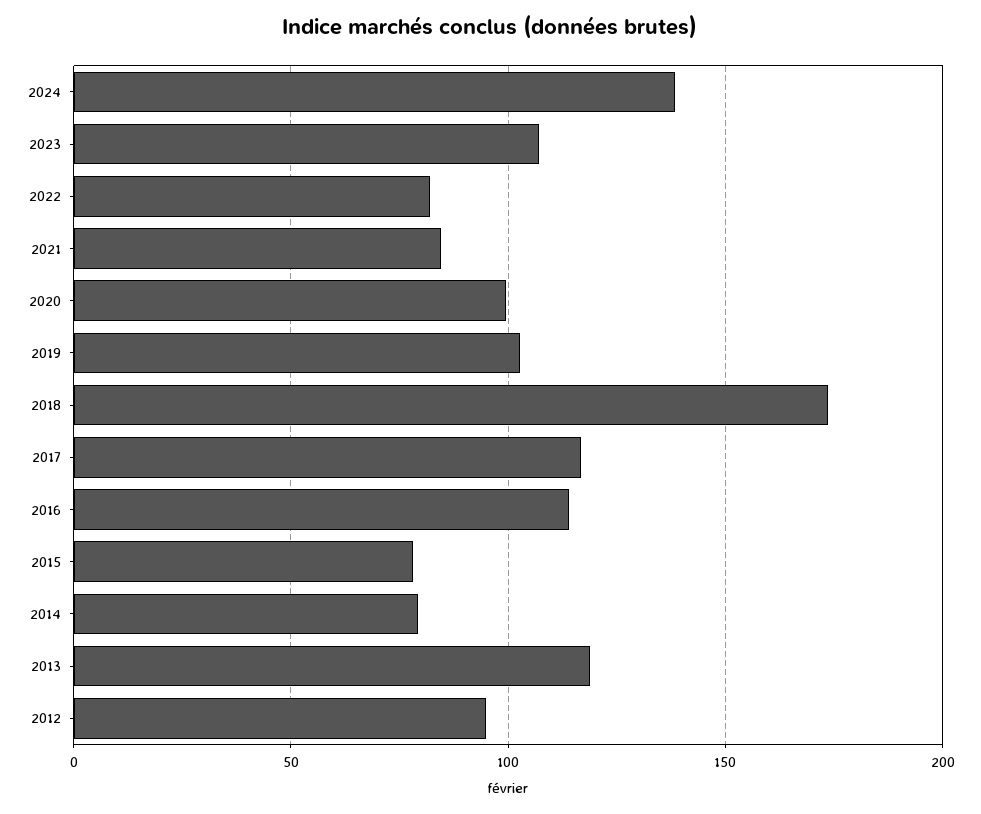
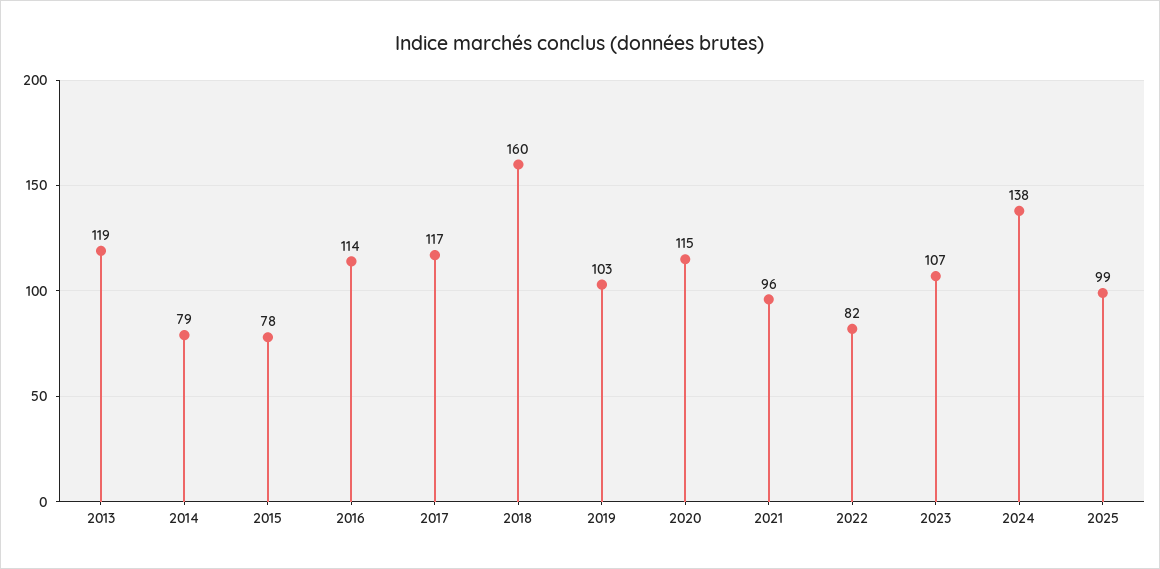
2021: 85 -> 96
2020: 100 -> 115
2018: 175 -> 160
2012: 95 -> none
2025: none -> 99

